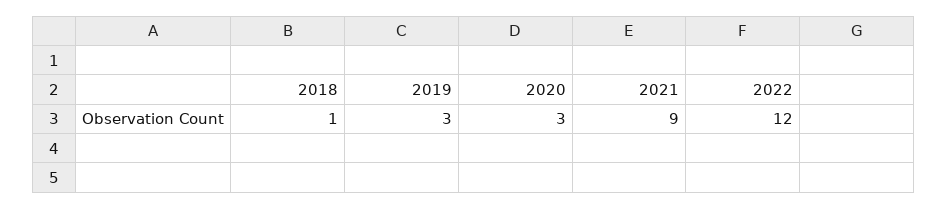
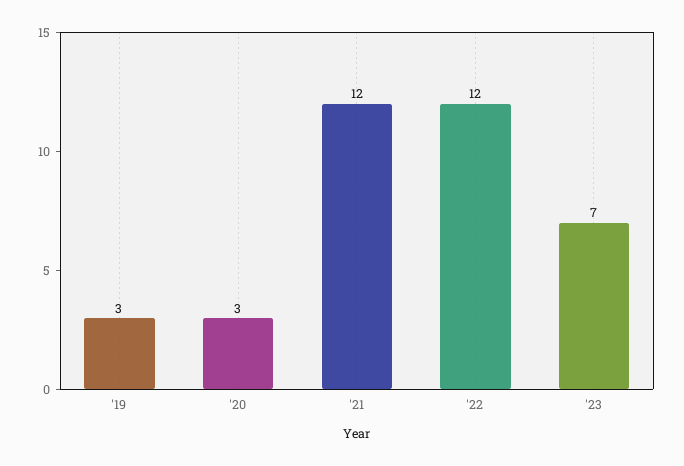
2018: 1 -> none
2021: 9 -> 12
'23: none -> 7

